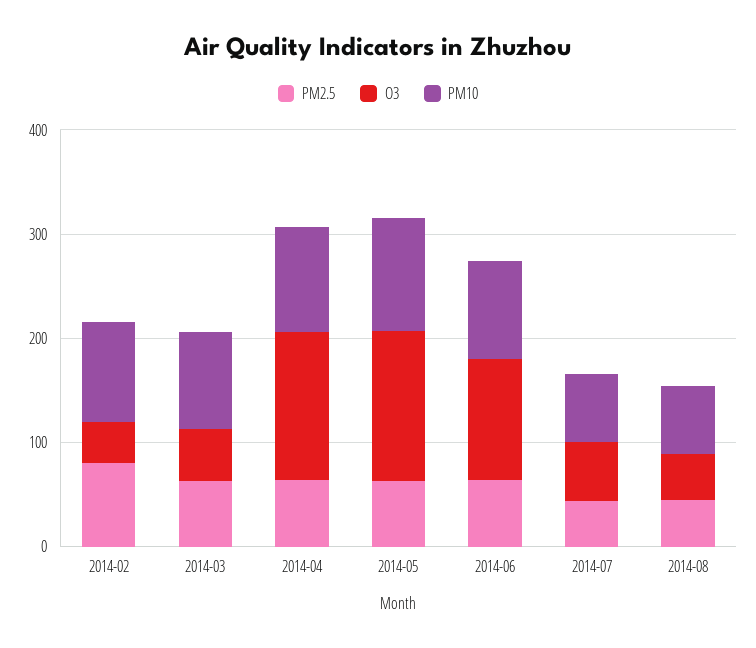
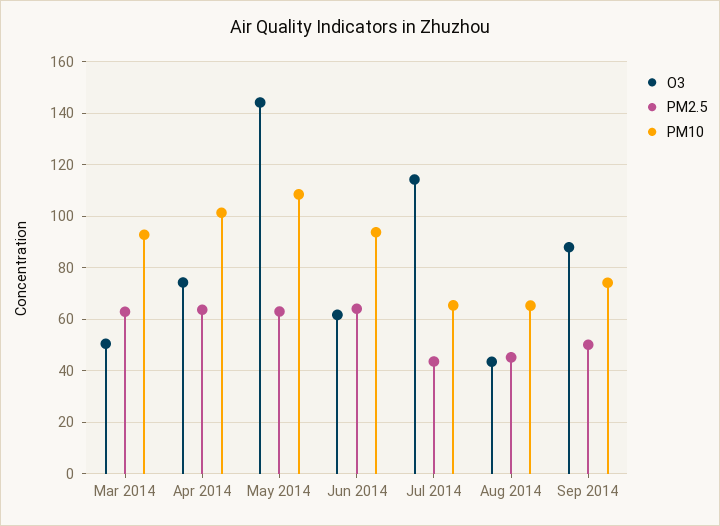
PM2.5, 2014-02: 80 -> none
O3, 2014-02: 40 -> none
PM10, 2014-02: 100 -> none
O3, 2014-04: 140 -> 75
O3, 2014-06: 120 -> 62.5
O3, 2014-07: 60 -> 115
O3, Sep 2014: none -> 87.5
PM2.5, Sep 2014: none -> 50
PM10, Sep 2014: none -> 75

